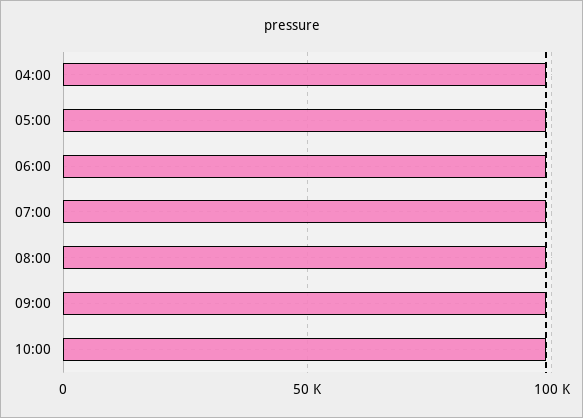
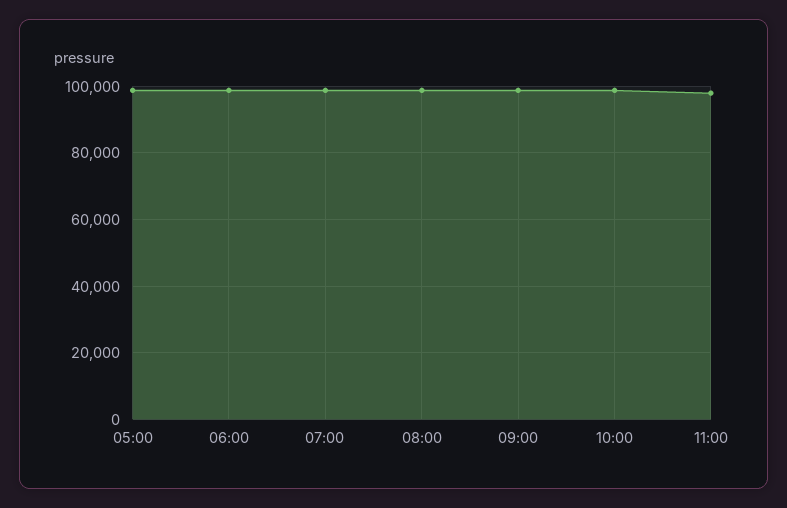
04:00: 100000 -> none
11:00: none -> 98000

